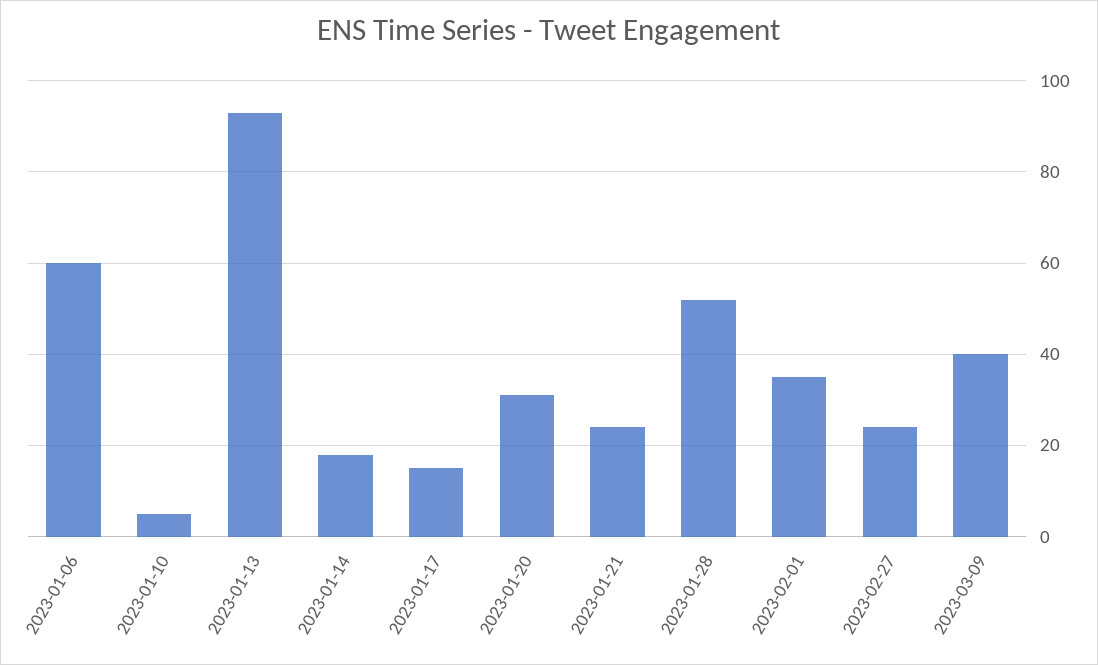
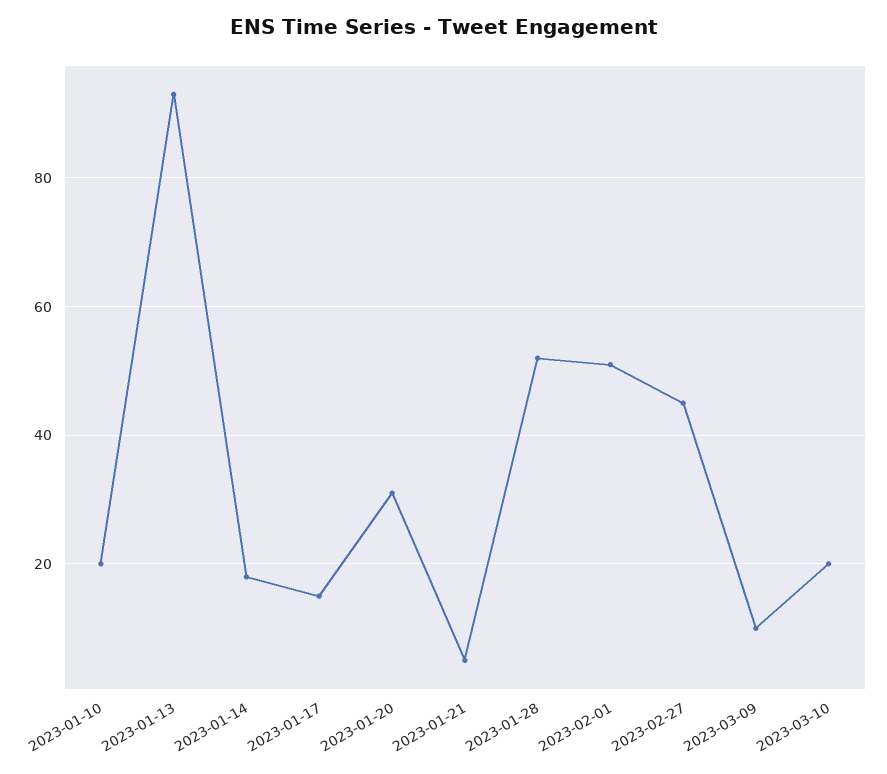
2023-01-06: 60 -> none
2023-01-10: 5 -> 20
2023-01-21: 25 -> 5
2023-02-01: 35 -> 50
2023-02-27: 25 -> 45
2023-03-09: 40 -> 10
2023-03-10: none -> 20

